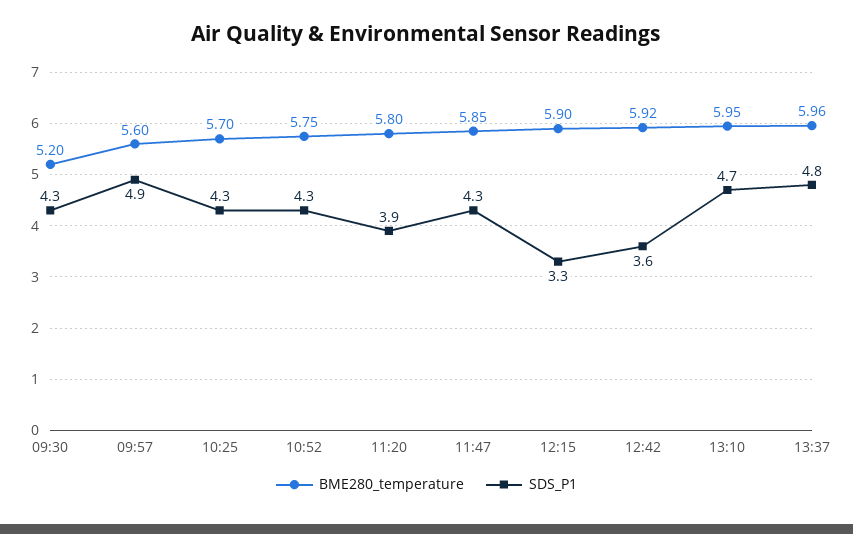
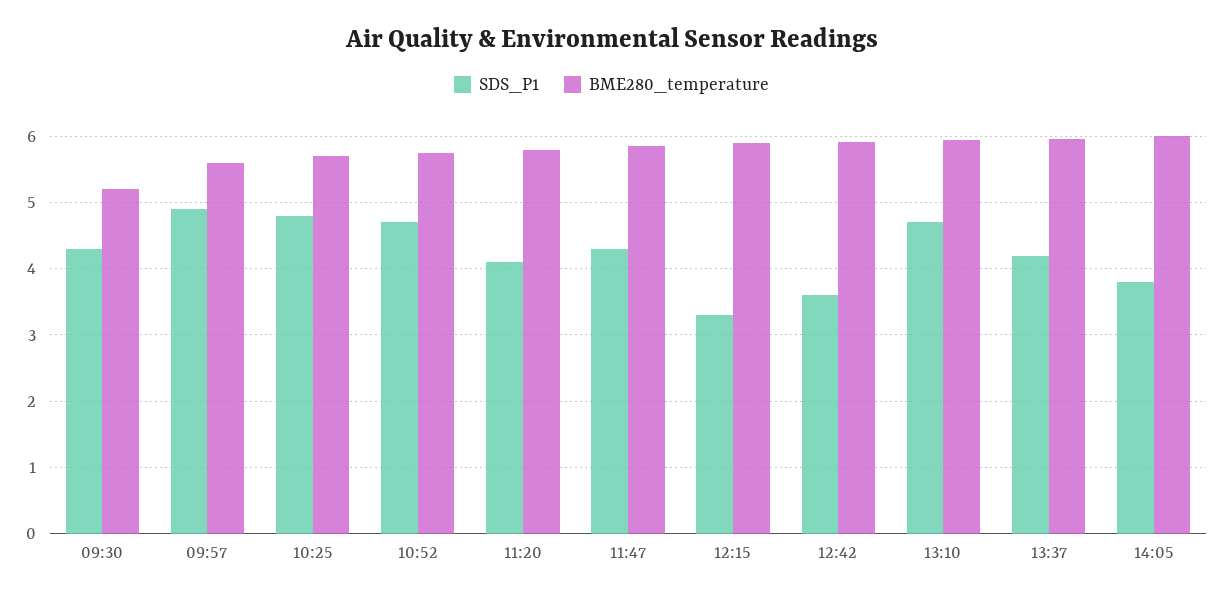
SDS_P1, 10:25: 4.3 -> 4.8
SDS_P1, 10:52: 4.3 -> 4.7
SDS_P1, 11:20: 3.9 -> 4.1
SDS_P1, 13:37: 4.8 -> 4.2
SDS_P1, 14:05: none -> 3.8
BME280_temperature, 14:05: none -> 6

